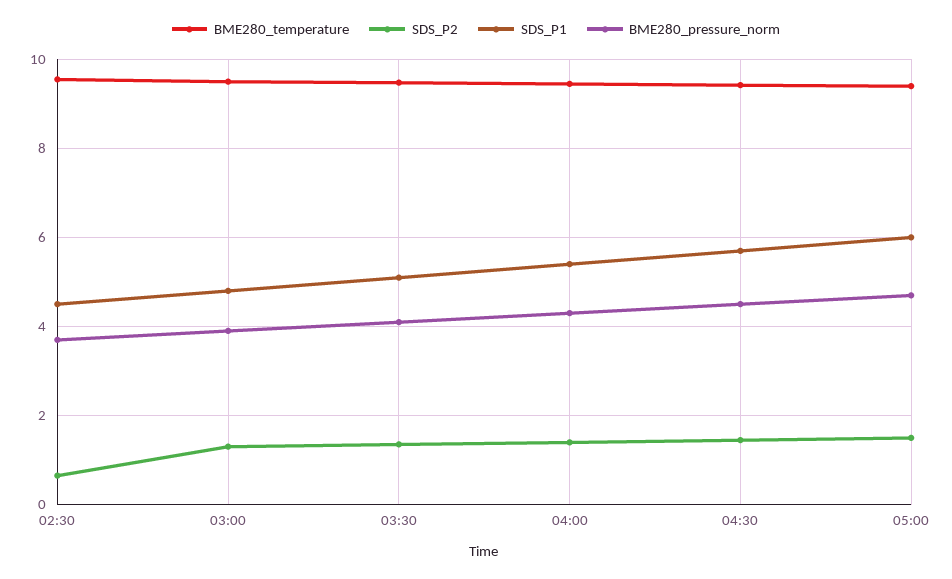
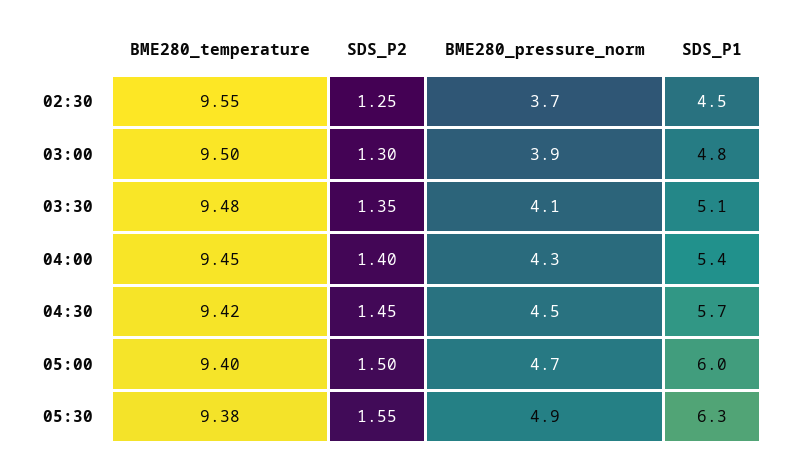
SDS_P2, 02:30: 0.6 -> 1.25
BME280_temperature, 05:30: none -> 9.38
SDS_P2, 05:30: none -> 1.55
BME280_pressure_norm, 05:30: none -> 4.9
SDS_P1, 05:30: none -> 6.3

